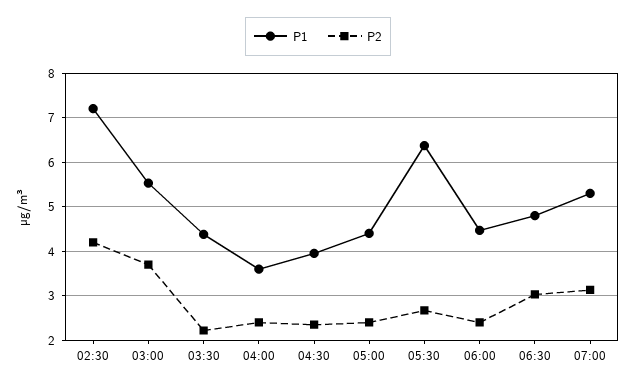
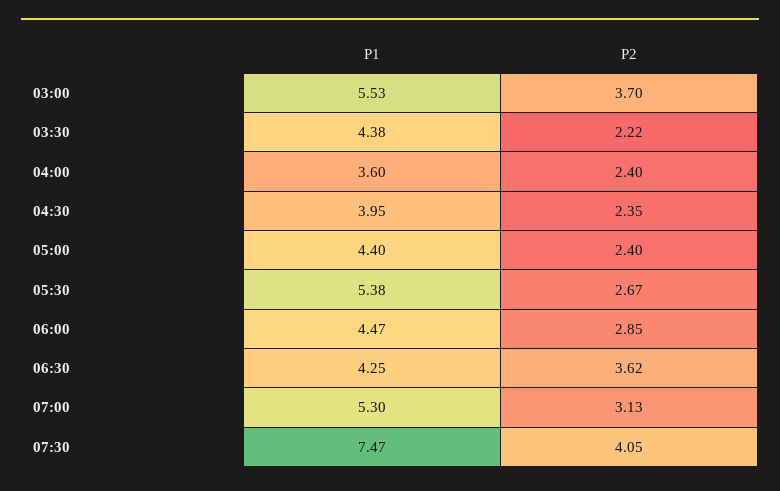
P1, 02:30: 7.2 -> none
P2, 02:30: 4.2 -> none
P1, 05:30: 6.4 -> 5.38
P2, 06:00: 2.4 -> 2.85
P1, 06:30: 4.8 -> 4.25
P2, 06:30: 3 -> 3.62
P1, 07:30: none -> 7.47
P2, 07:30: none -> 4.05

